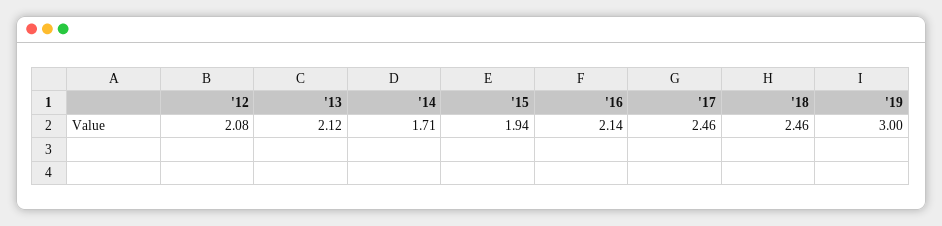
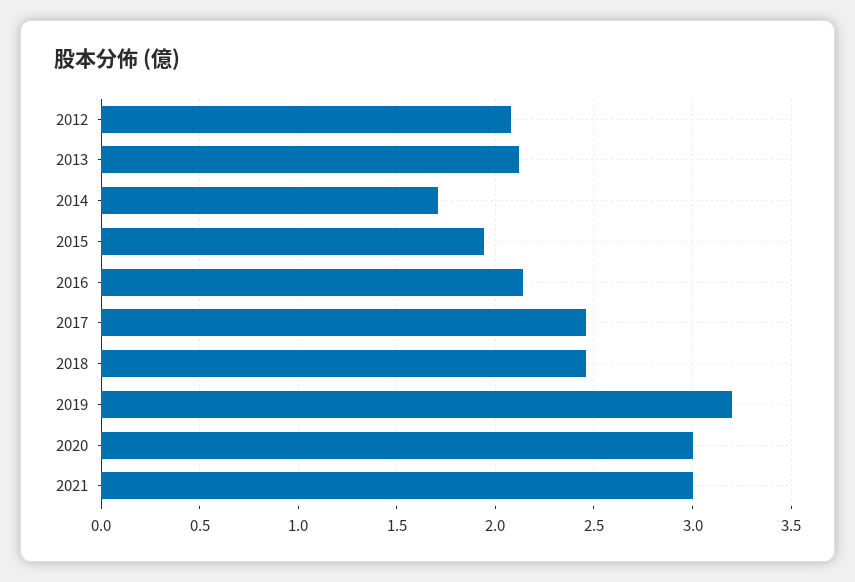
'19: 3 -> 3.2
2020: none -> 3
2021: none -> 3

